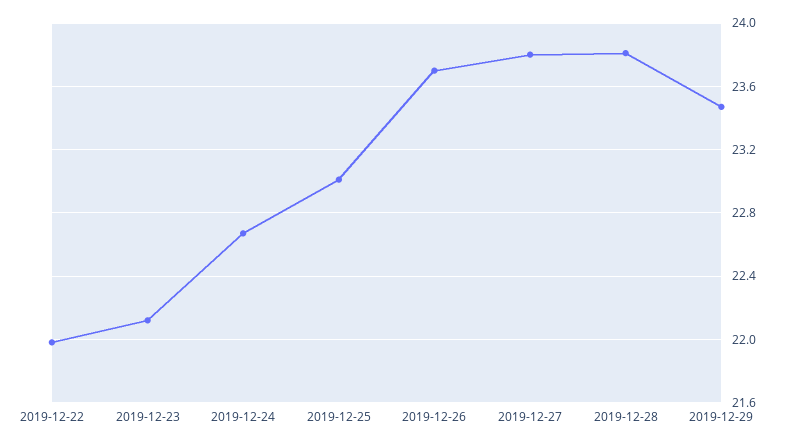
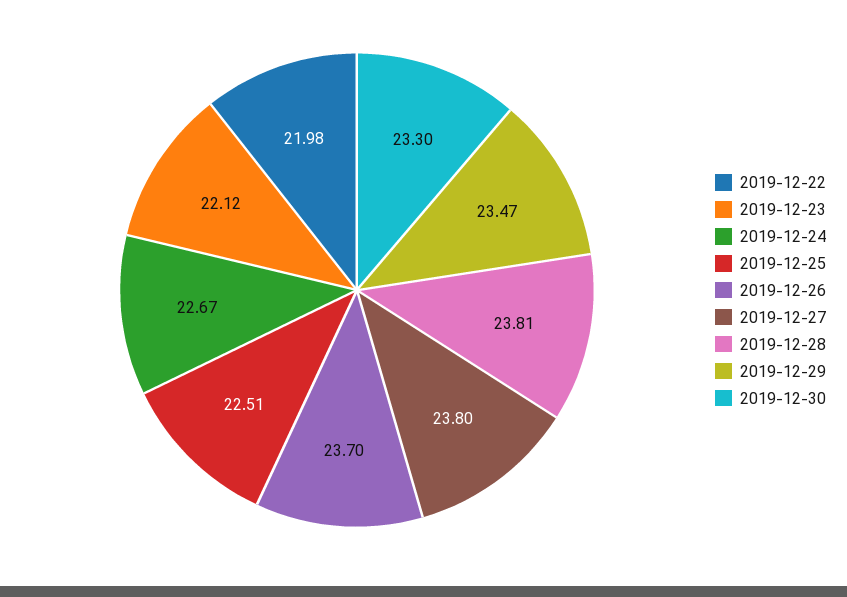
2019-12-25: 23 -> 22.51
2019-12-30: none -> 23.3

